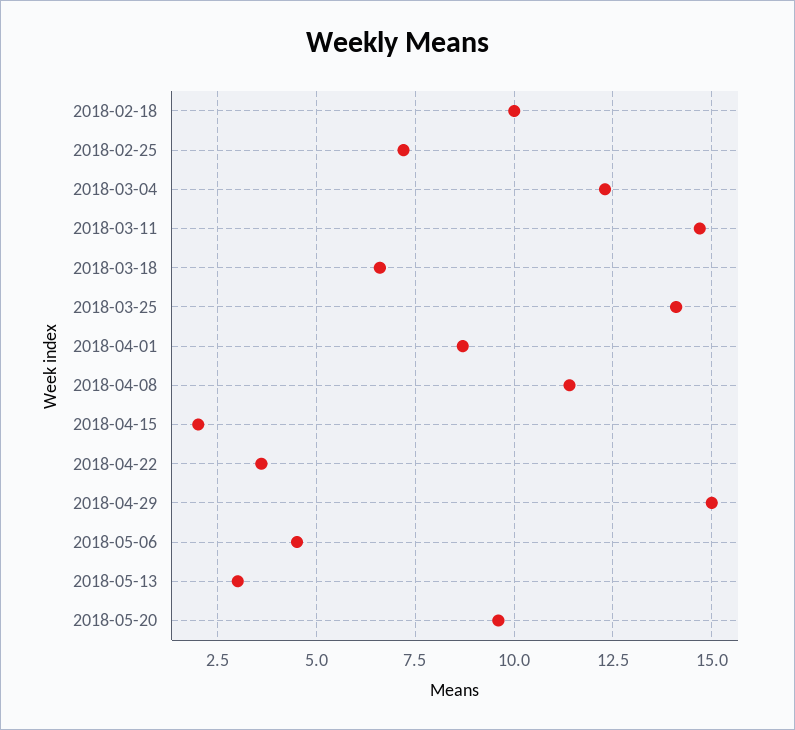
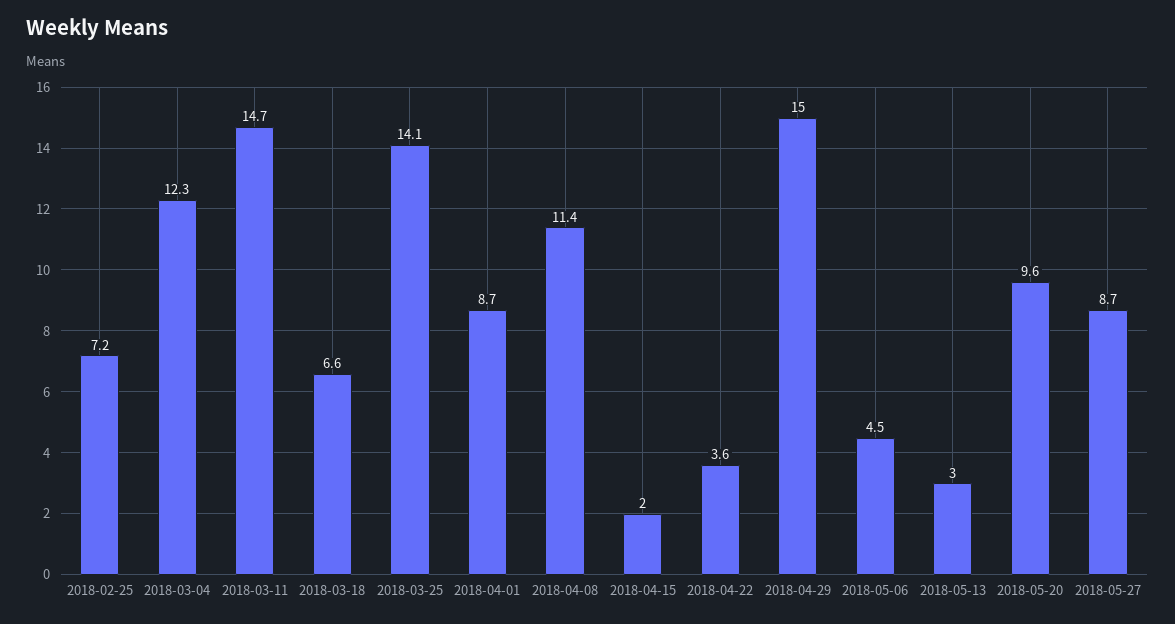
2018-02-18: 10 -> none
2018-05-27: none -> 8.7

